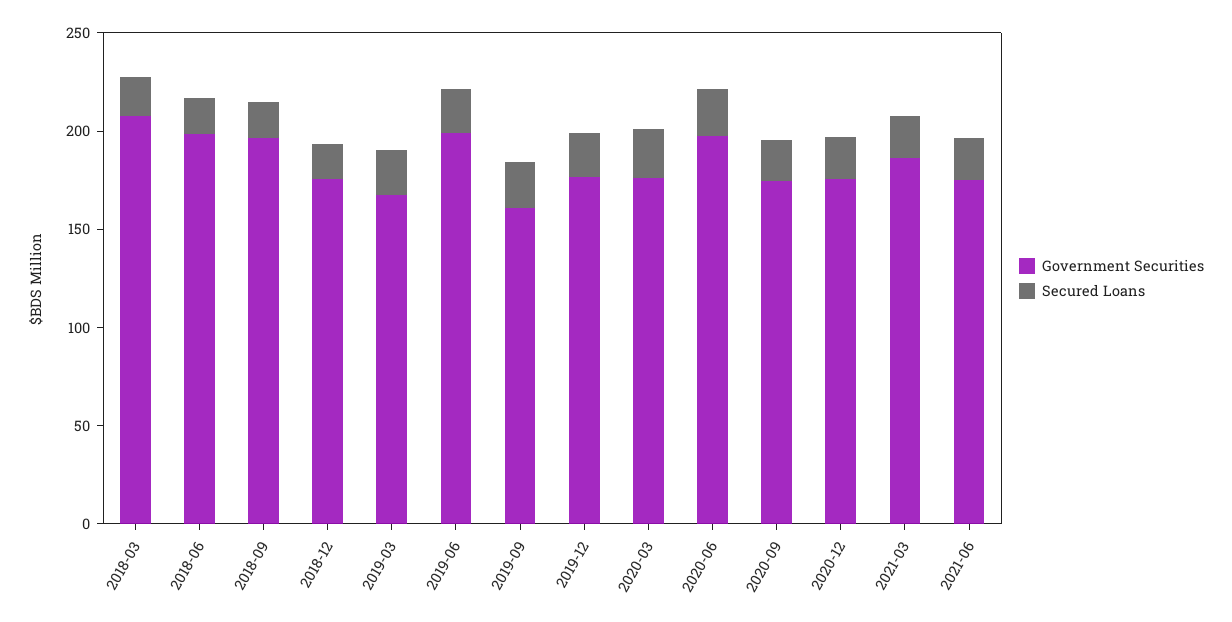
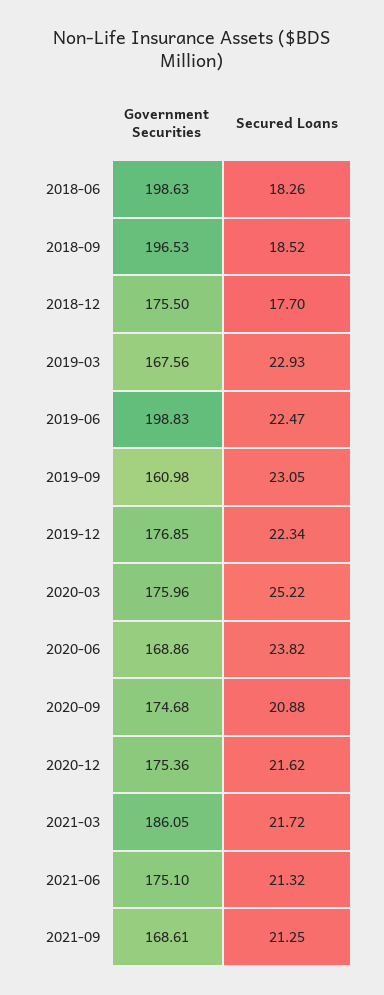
Government Securities, 2018-03: 210 -> none
Secured Loans, 2018-03: 20 -> none
Government Securities, 2020-06: 200 -> 168.86
Government Securities, 2021-09: none -> 168.61
Secured Loans, 2021-09: none -> 21.25

